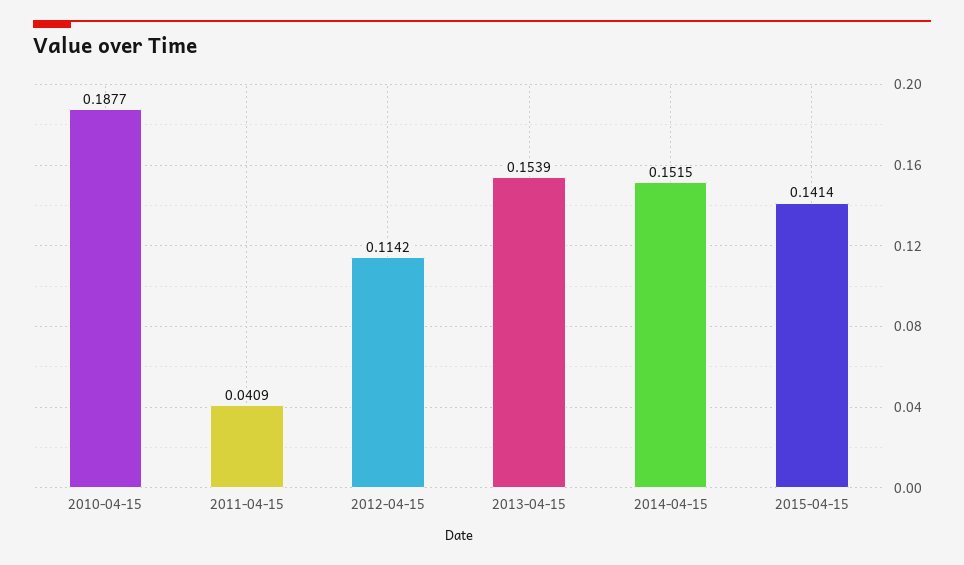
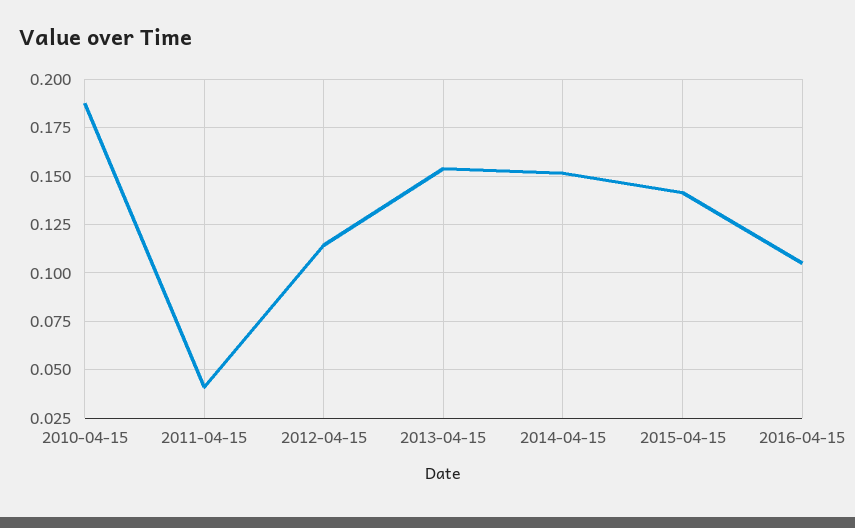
2016-04-15: none -> 0.105

